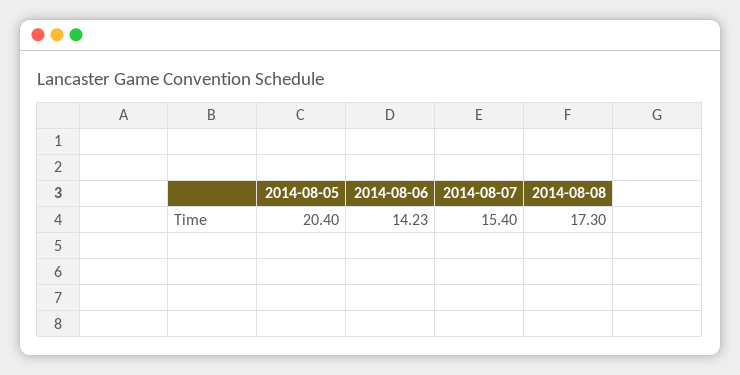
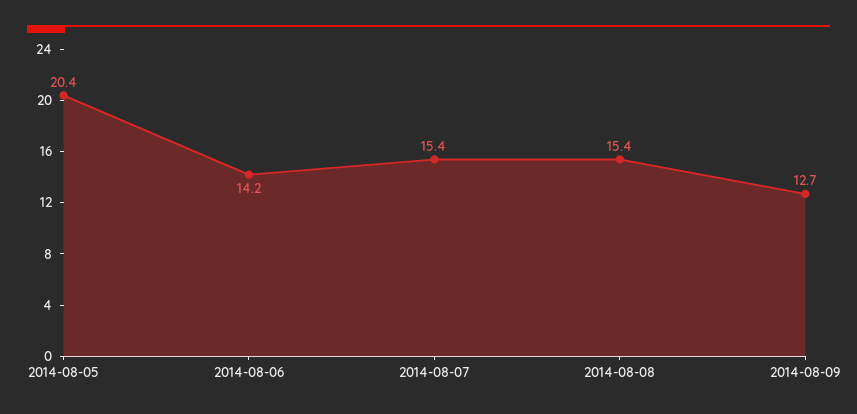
2014-08-08: 17.3 -> 15.4
2014-08-09: none -> 12.7

